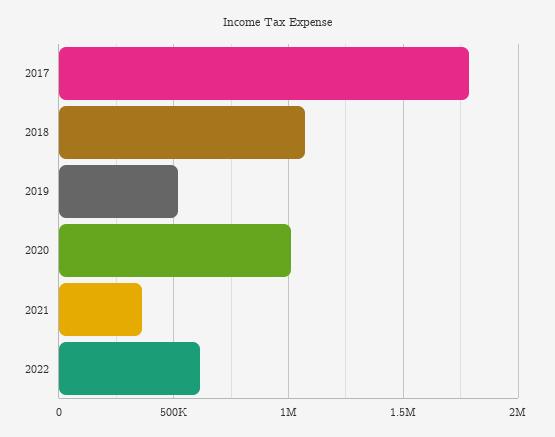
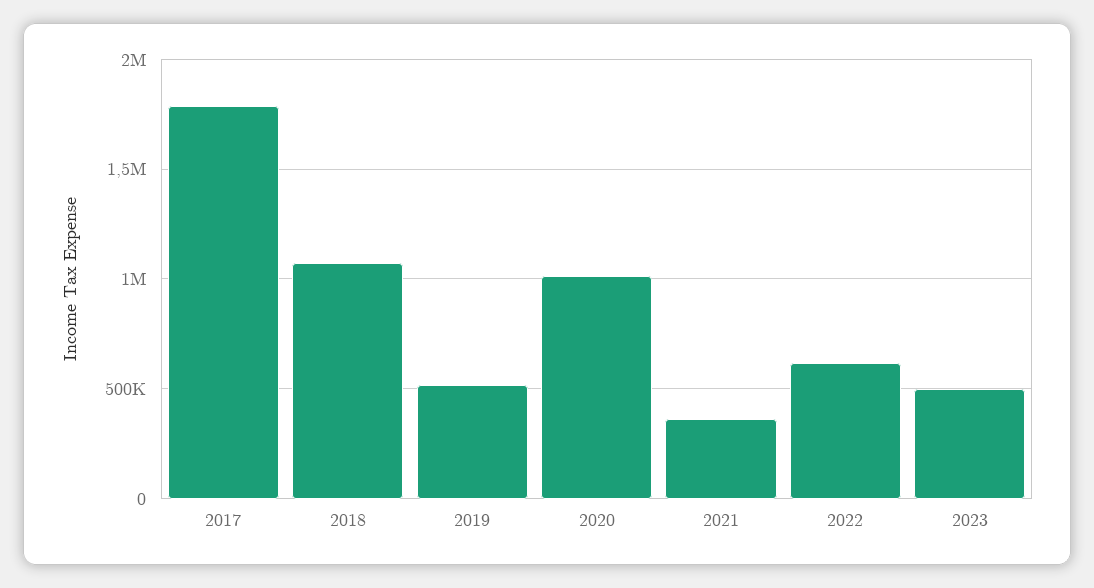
2023: none -> 500000

